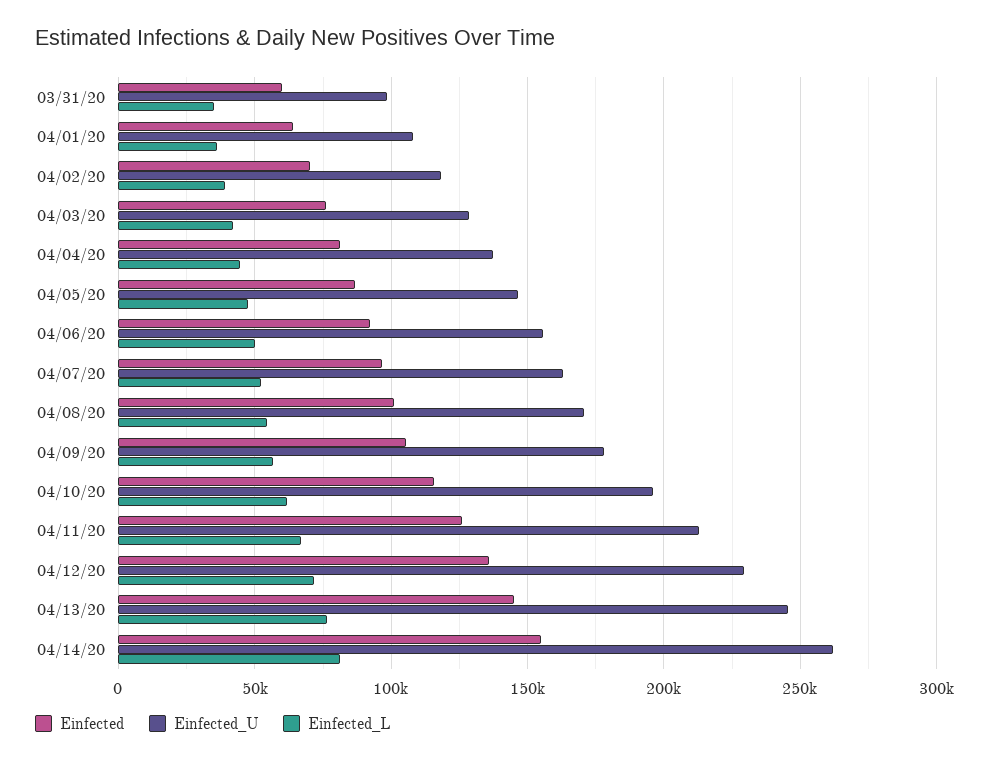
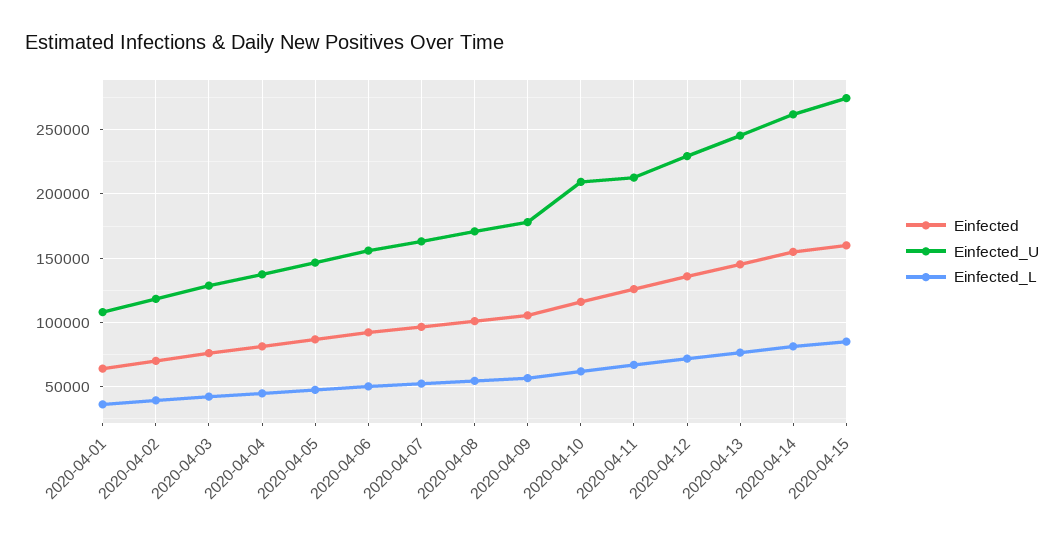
Einfected, 03/31/20: 60000 -> none
Einfected_U, 03/31/20: 100000 -> none
Einfected_L, 03/31/20: 35000 -> none
Einfected_U, 04/10/20: 195000 -> 210000
Einfected, 2020-04-15: none -> 160000
Einfected_U, 2020-04-15: none -> 275000
Einfected_L, 2020-04-15: none -> 85000

